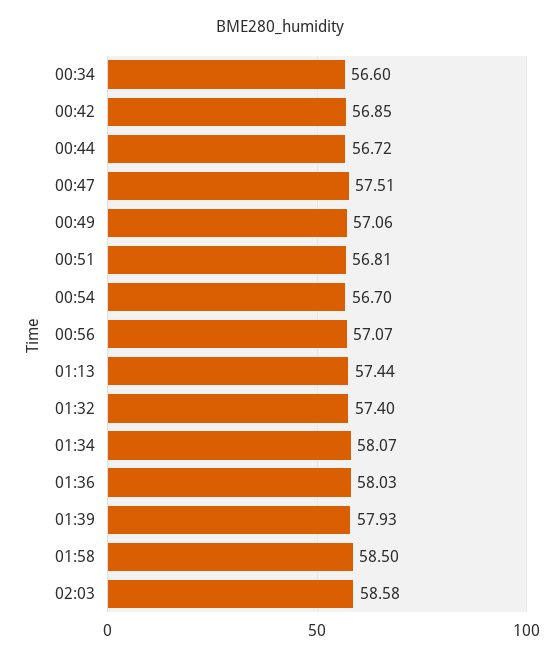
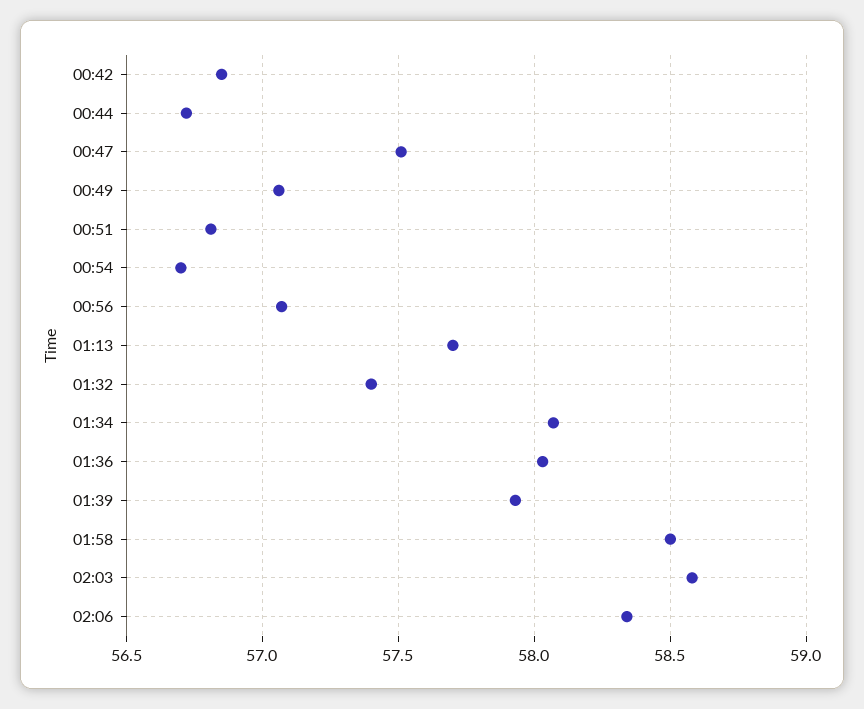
00:34: 56.6 -> none
01:13: 57.44 -> 57.7
02:06: none -> 58.35

